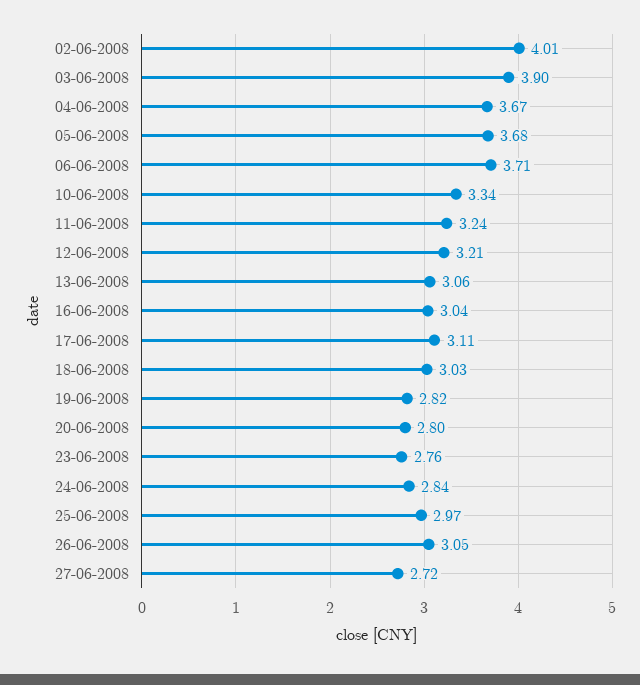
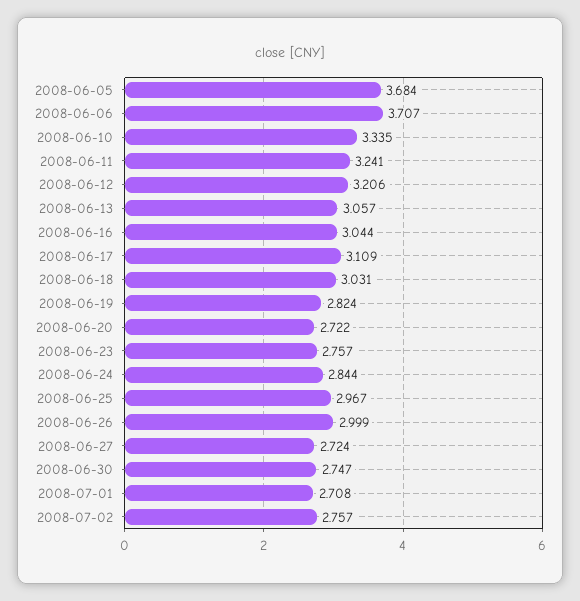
02-06-2008: 4.01 -> none
03-06-2008: 3.9 -> none
04-06-2008: 3.67 -> none
20-06-2008: 2.8 -> 2.722
26-06-2008: 3.05 -> 2.999
2008-06-30: none -> 2.747
2008-07-01: none -> 2.708
2008-07-02: none -> 2.757

